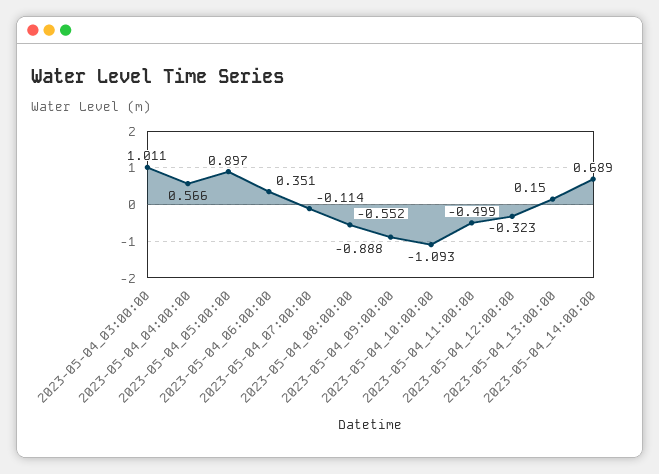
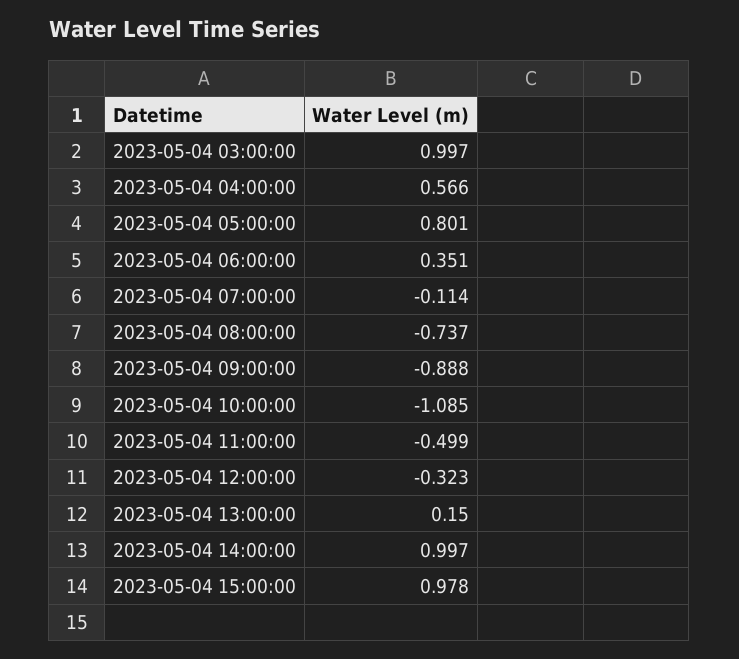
2023-05-04_03:00:00: 1.011 -> 0.997
2023-05-04_05:00:00: 0.897 -> 0.801
2023-05-04_08:00:00: -0.552 -> -0.737
2023-05-04_10:00:00: -1.093 -> -1.085
2023-05-04_14:00:00: 0.689 -> 0.997
2023-05-04 15:00:00: none -> 0.978

